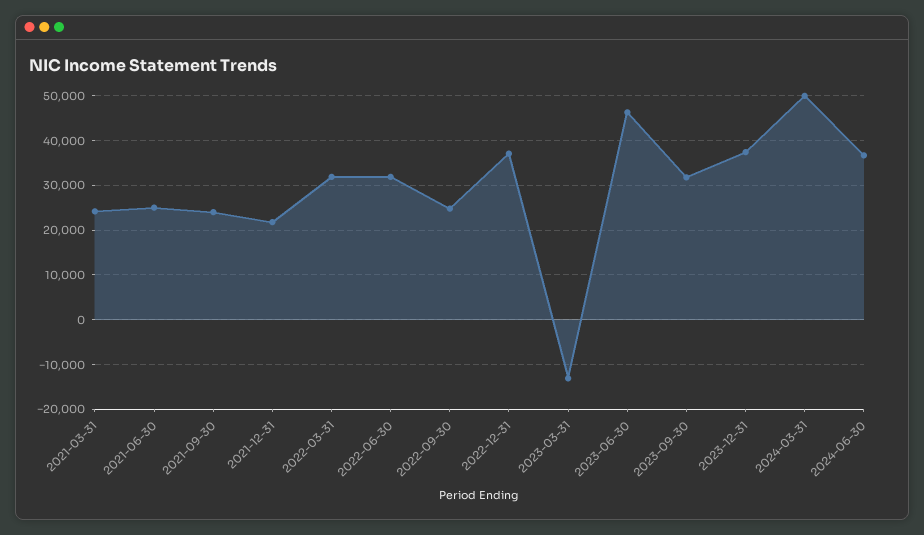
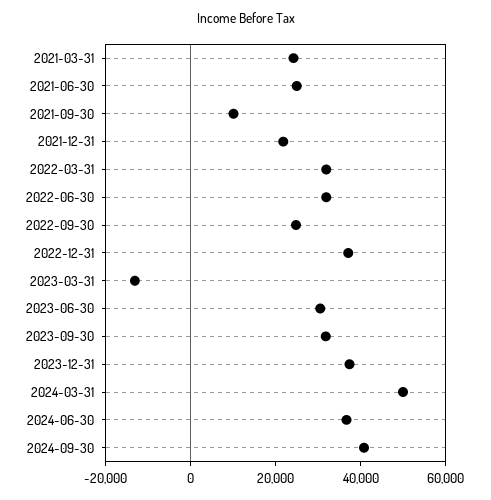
2021-09-30: 24000 -> 10000
2023-06-30: 46000 -> 30000
2024-09-30: none -> 40000

